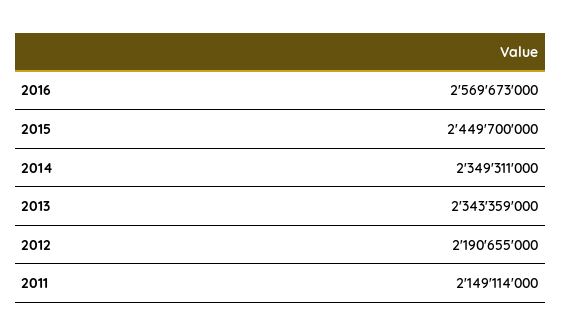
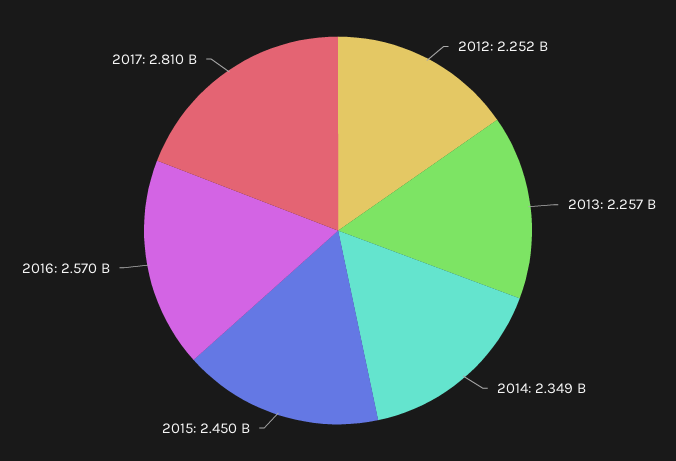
2013: 2343359000 -> 2257000000
2012: 2190655000 -> 2252000000
2011: 2149114000 -> none
2017: none -> 2810000000

